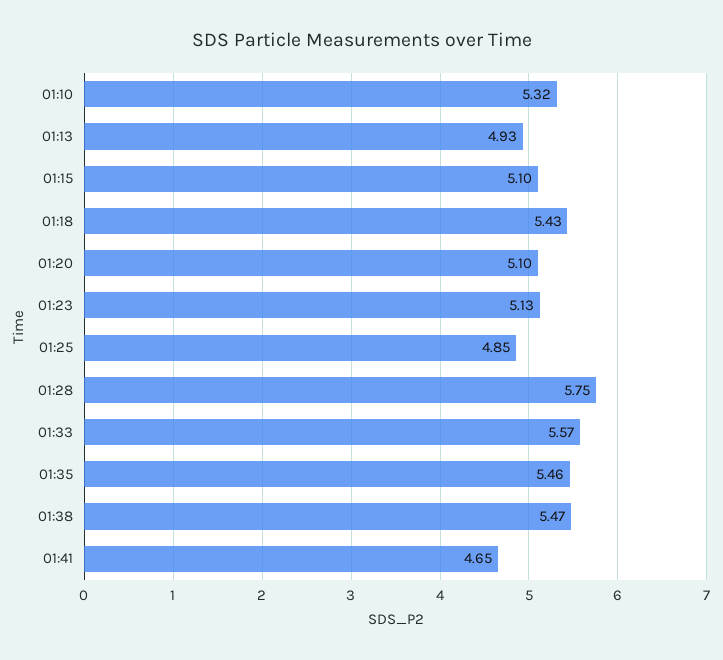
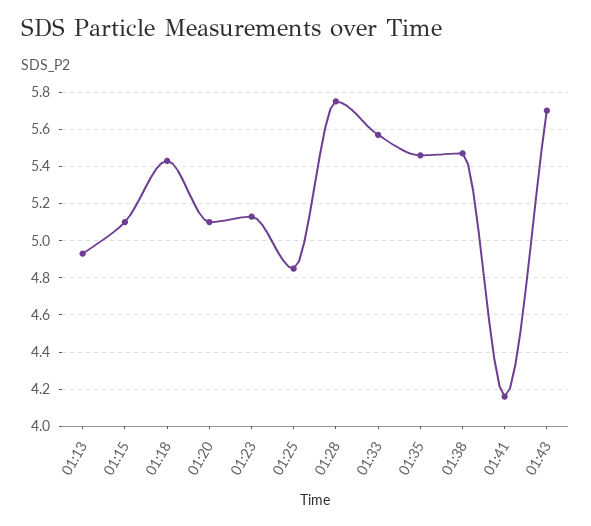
01:10: 5.32 -> none
01:41: 4.65 -> 4.15
01:43: none -> 5.7

